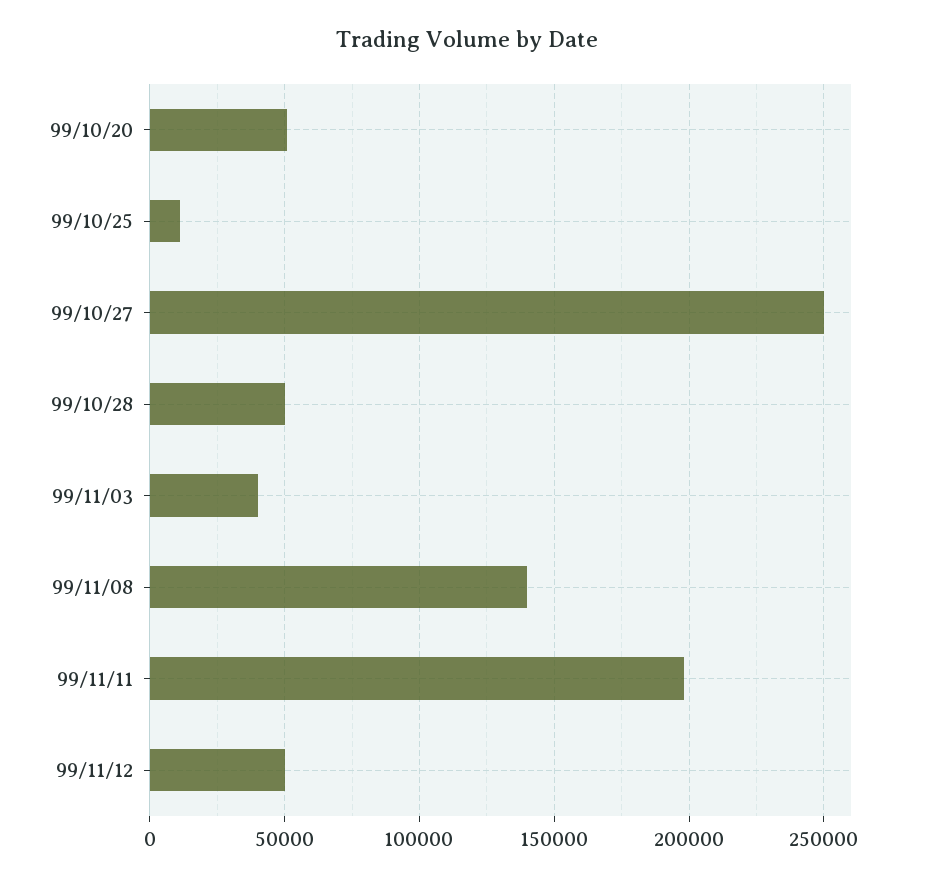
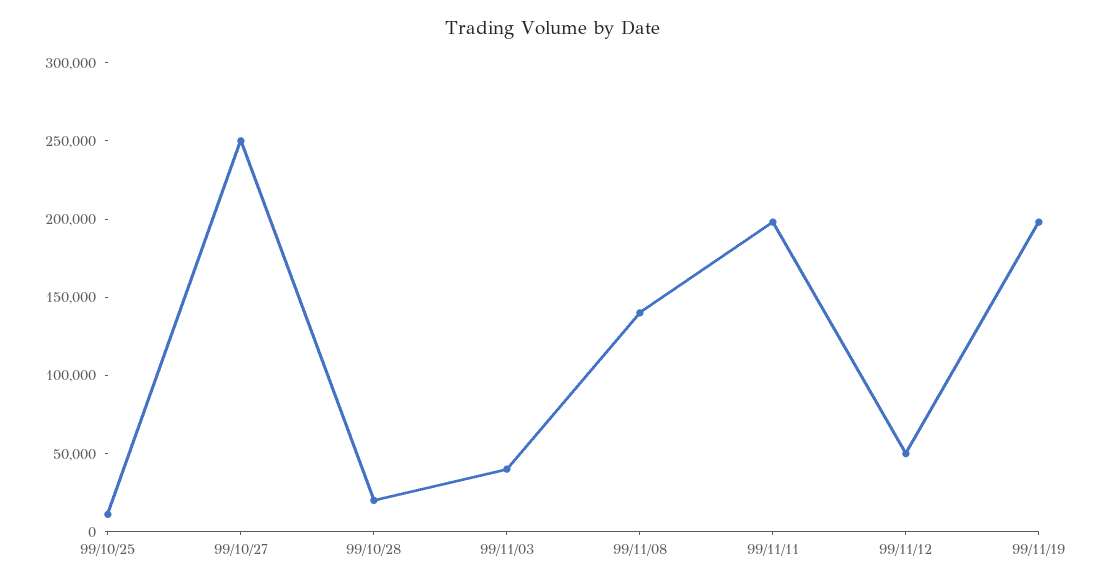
99/10/20: 50000 -> none
99/10/28: 50000 -> 20000
99/11/19: none -> 200000

